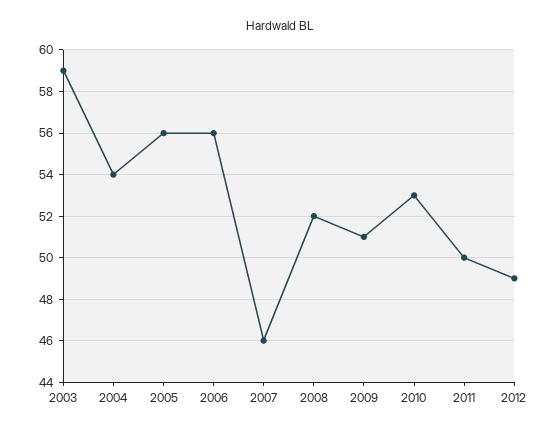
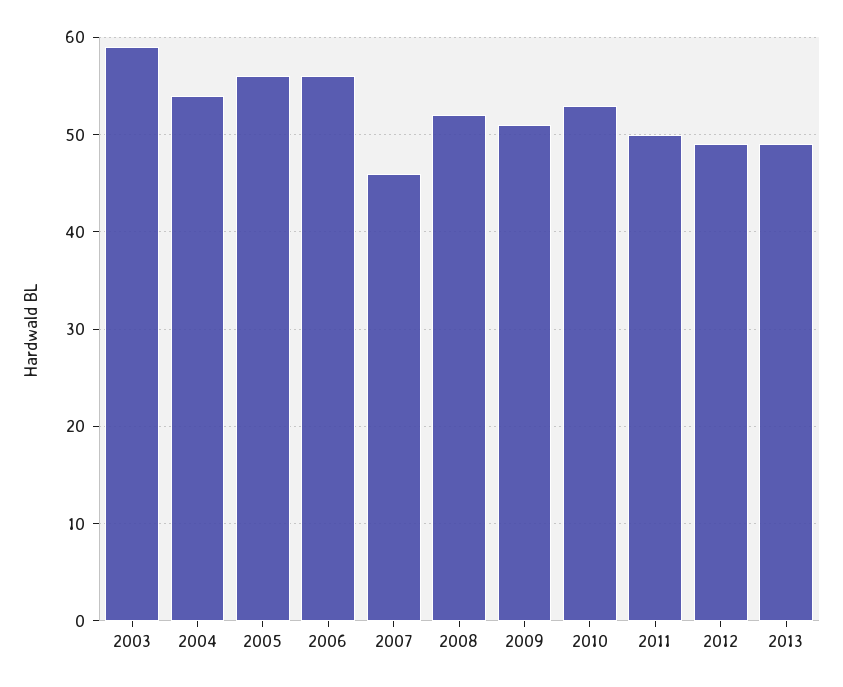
2013: none -> 49

